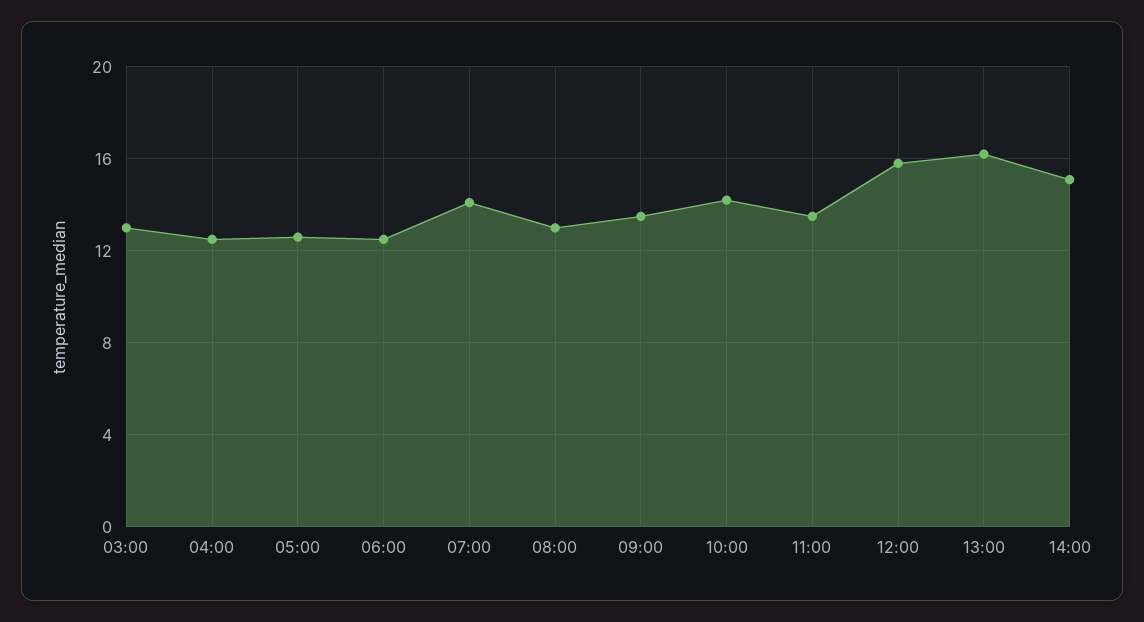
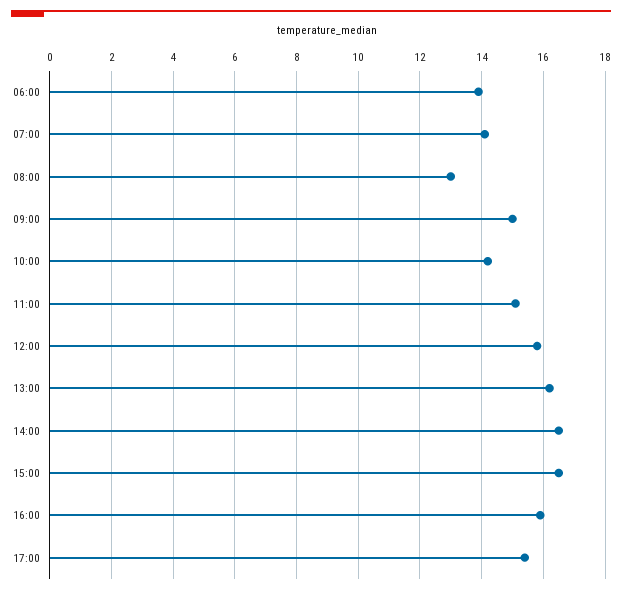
03:00: 13 -> none
04:00: 12.5 -> none
05:00: 12.5 -> none
06:00: 12.5 -> 14
09:00: 13.5 -> 15
11:00: 13.5 -> 15
14:00: 15 -> 16.5
15:00: none -> 16.5
16:00: none -> 16
17:00: none -> 15.5

